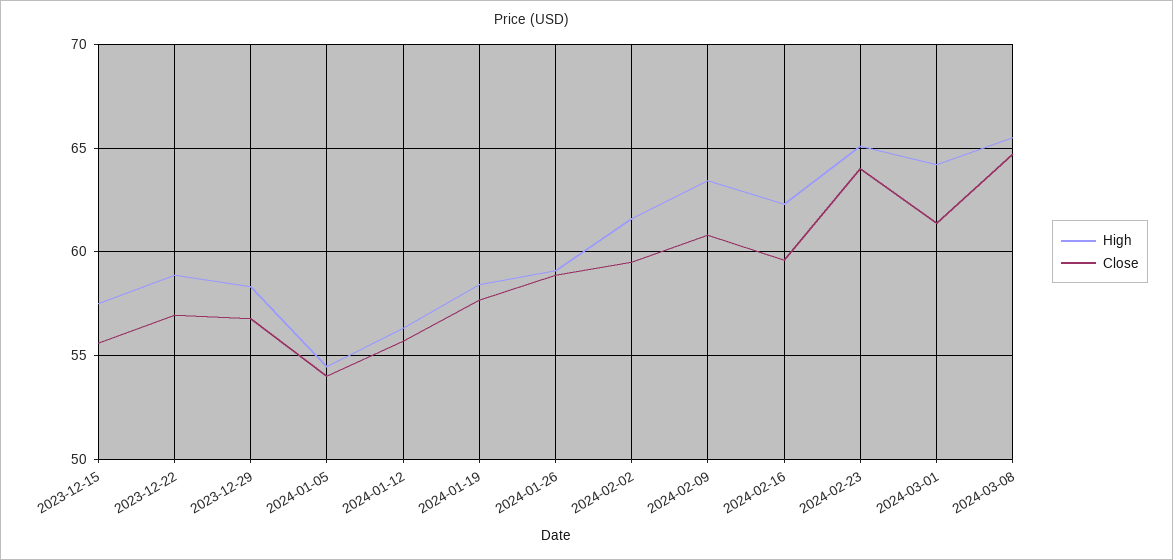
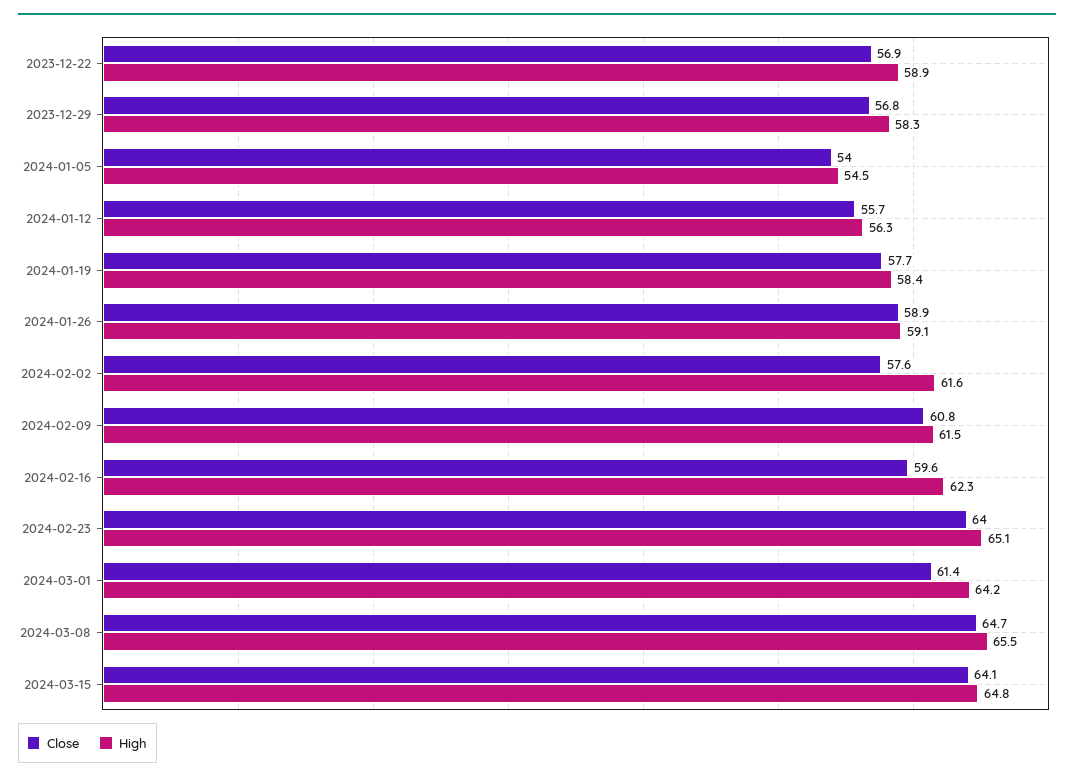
High, 2023-12-15: 57.5 -> none
Close, 2023-12-15: 55.5 -> none
Close, 2024-02-02: 59.5 -> 57.6
High, 2024-02-09: 63.5 -> 61.5
Close, 2024-03-15: none -> 64.1
High, 2024-03-15: none -> 64.8

